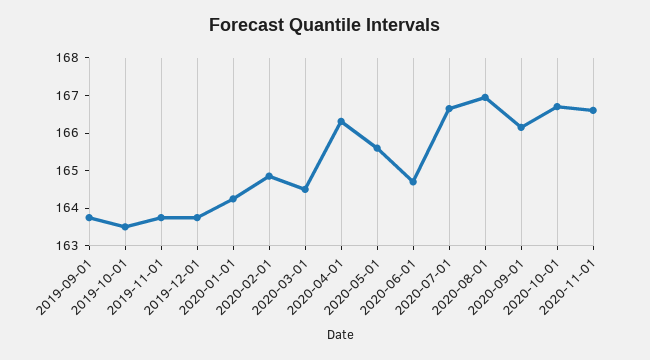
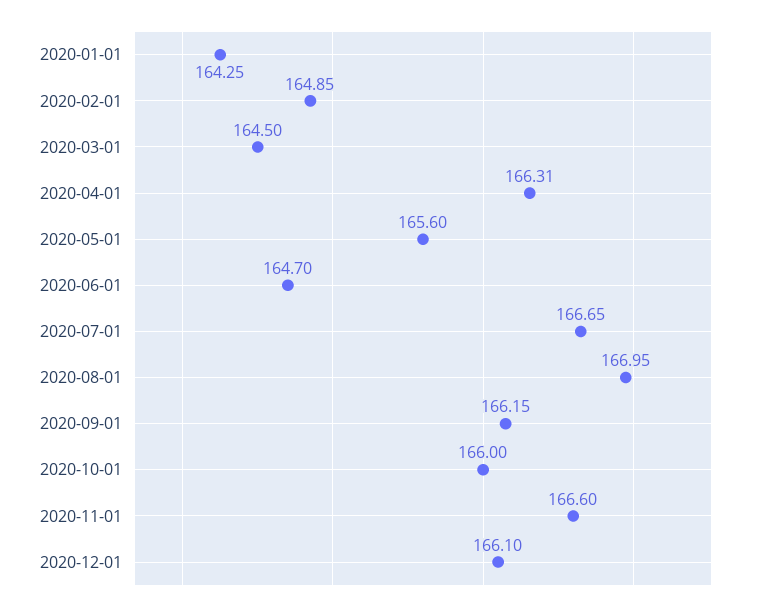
2019-09-01: 163.75 -> none
2019-10-01: 163.5 -> none
2019-11-01: 163.75 -> none
2019-12-01: 163.75 -> none
2020-10-01: 166.75 -> 166
2020-12-01: none -> 166.1

